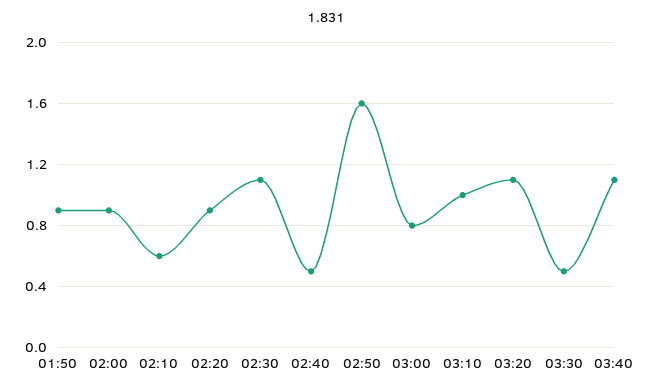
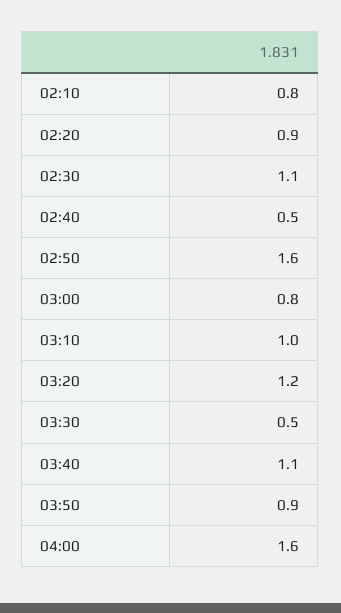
01:50: 0.9 -> none
02:00: 0.9 -> none
02:10: 0.6 -> 0.8
03:20: 1.1 -> 1.2
03:50: none -> 0.9
04:00: none -> 1.6

